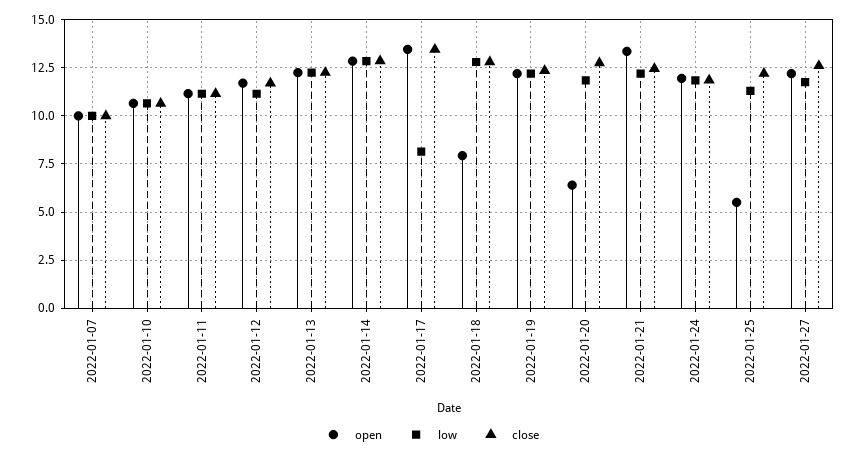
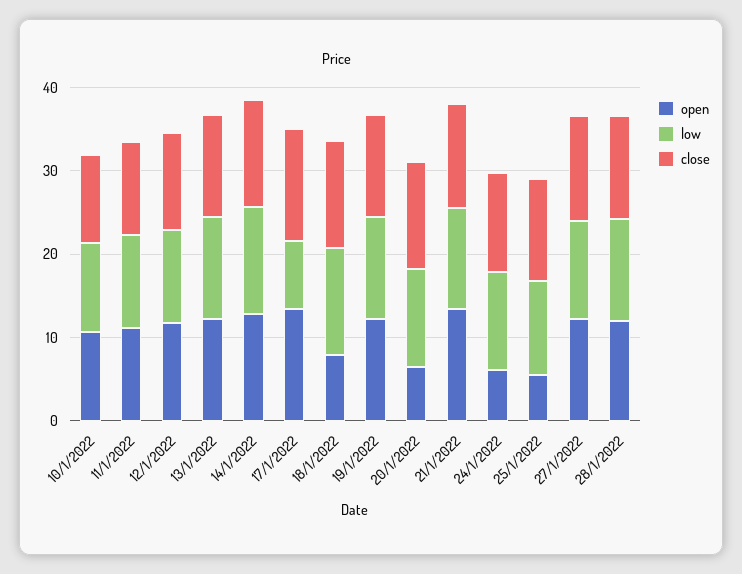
open, 2022-01-07: 10 -> none
low, 2022-01-07: 10 -> none
close, 2022-01-07: 10 -> none
open, 2022-01-24: 12 -> 6
open, 28/1/2022: none -> 12
low, 28/1/2022: none -> 12
close, 28/1/2022: none -> 12

